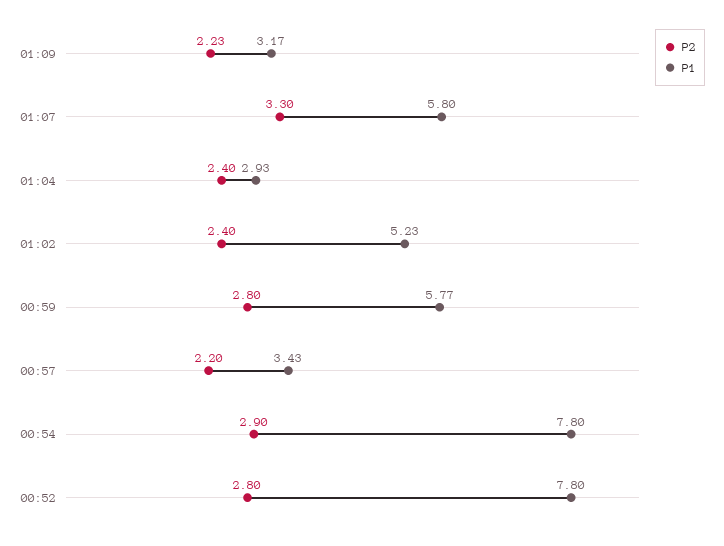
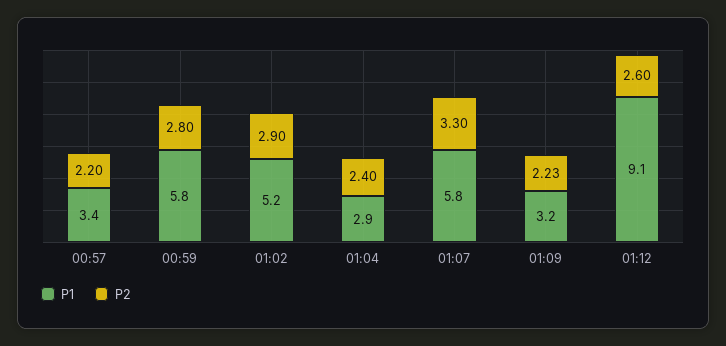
P2, 01:02: 2.4 -> 2.9
P2, 00:54: 2.9 -> none
P1, 00:54: 7.8 -> none
P2, 00:52: 2.8 -> none
P1, 00:52: 7.8 -> none
P1, 01:12: none -> 9.1
P2, 01:12: none -> 2.6

